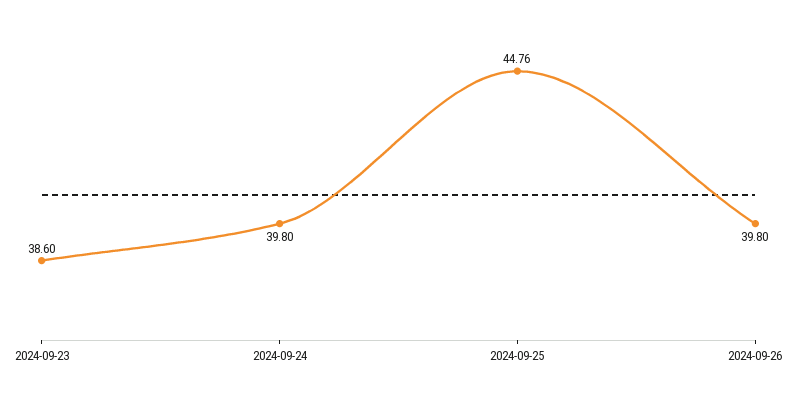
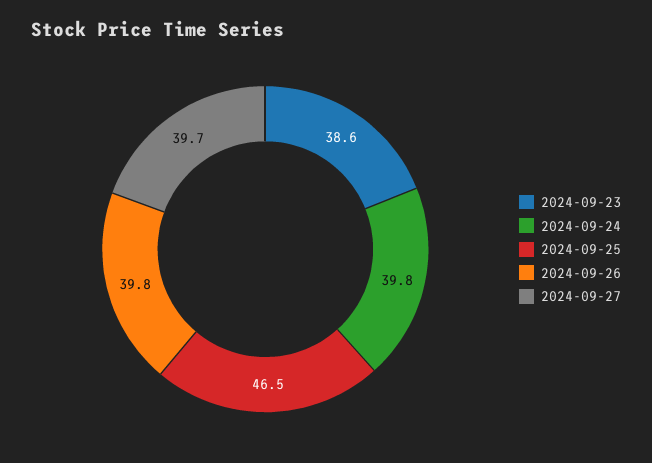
2024-09-25: 44.76 -> 46.5
2024-09-27: none -> 39.7

